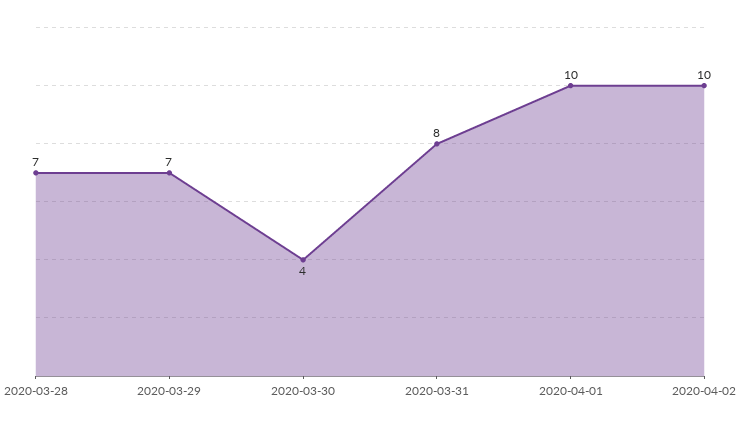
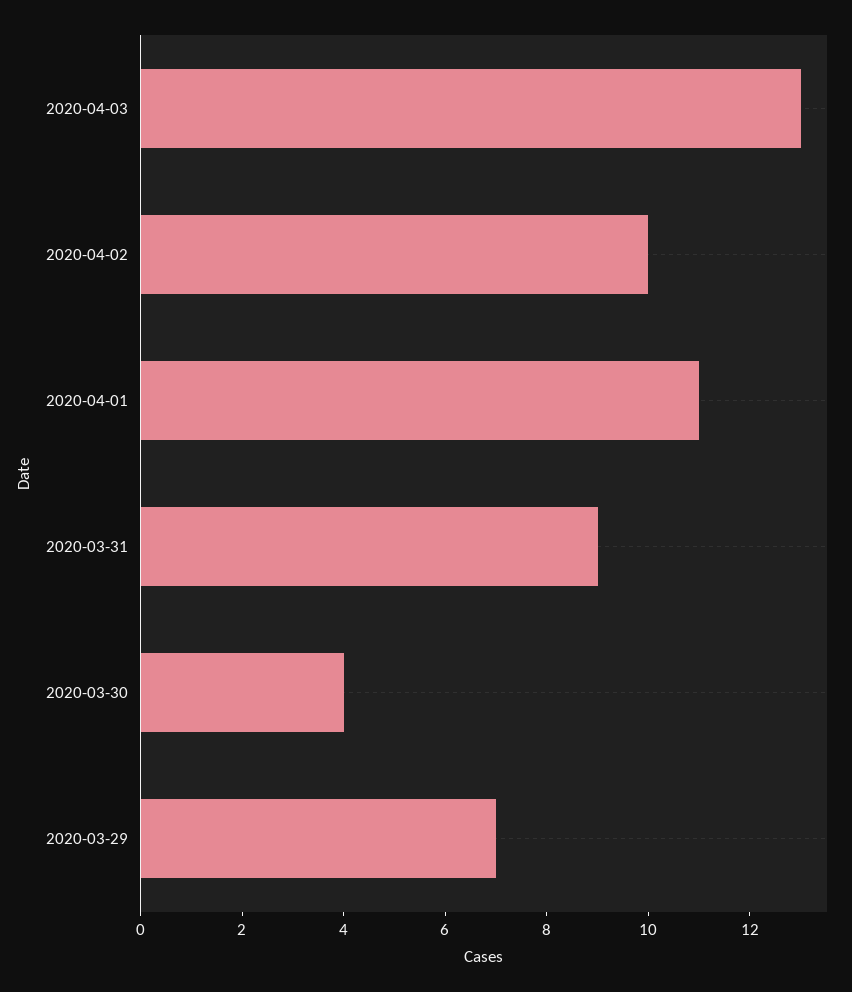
2020-03-28: 7 -> none
2020-03-31: 8 -> 9
2020-04-01: 10 -> 11
2020-04-03: none -> 13

